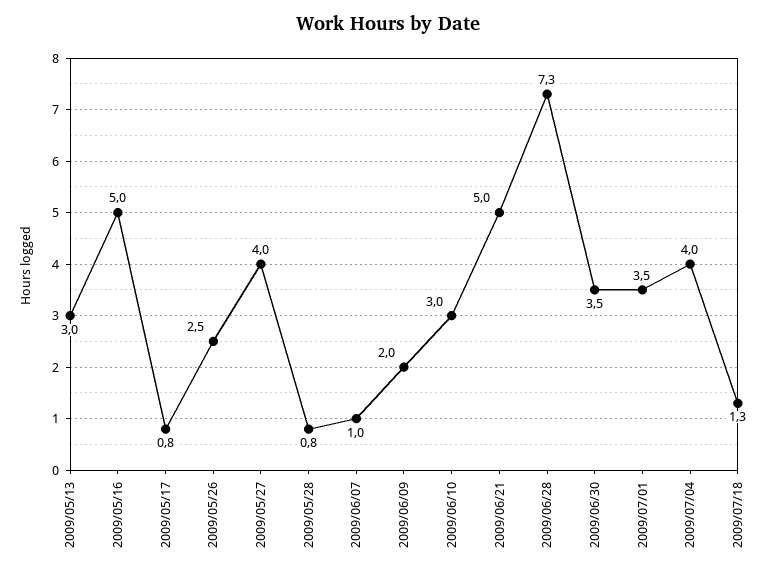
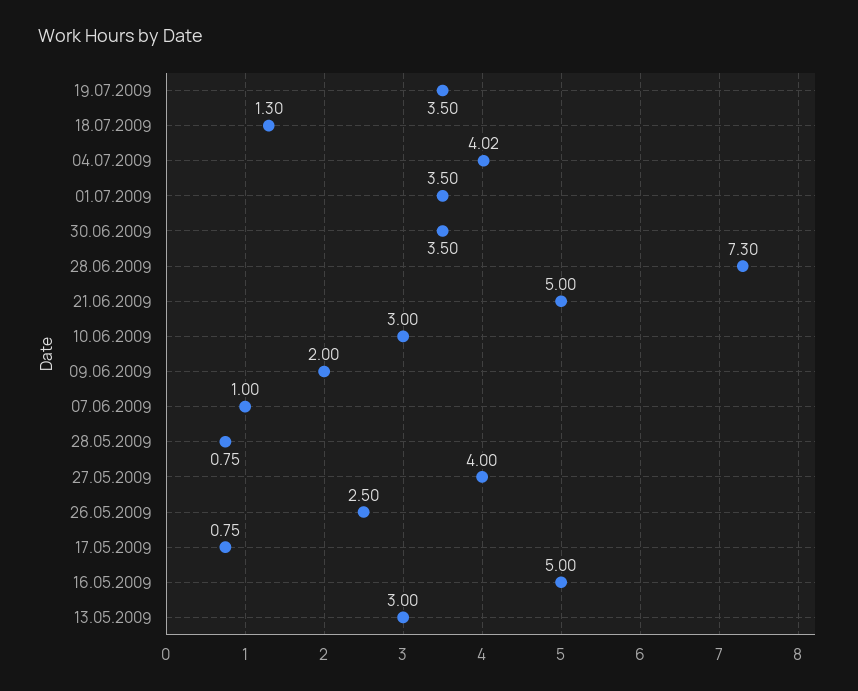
19.07.2009: none -> 3.5

